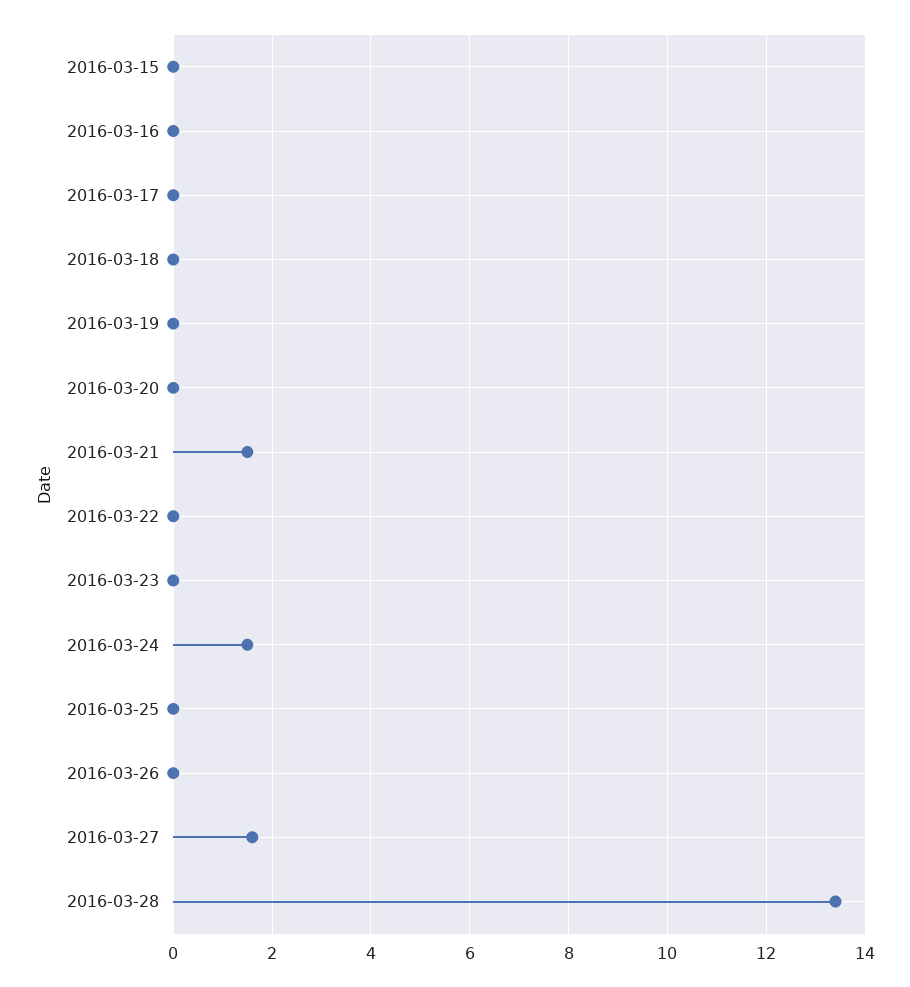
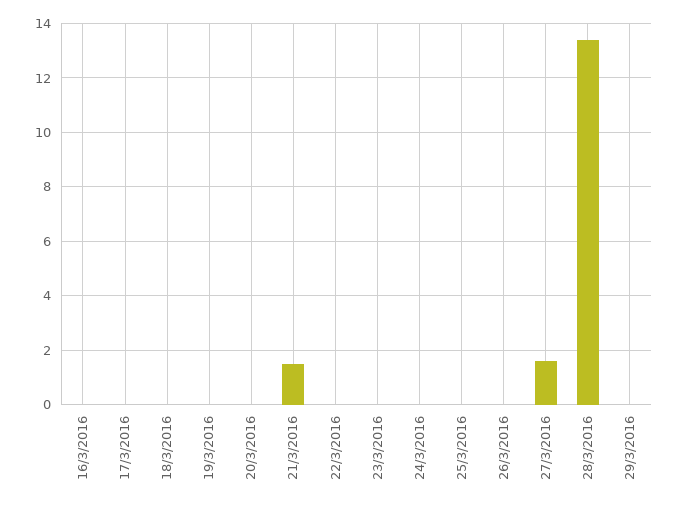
2016-03-15: 0 -> none
2016-03-24: 1.5 -> 0
29/3/2016: none -> 0

